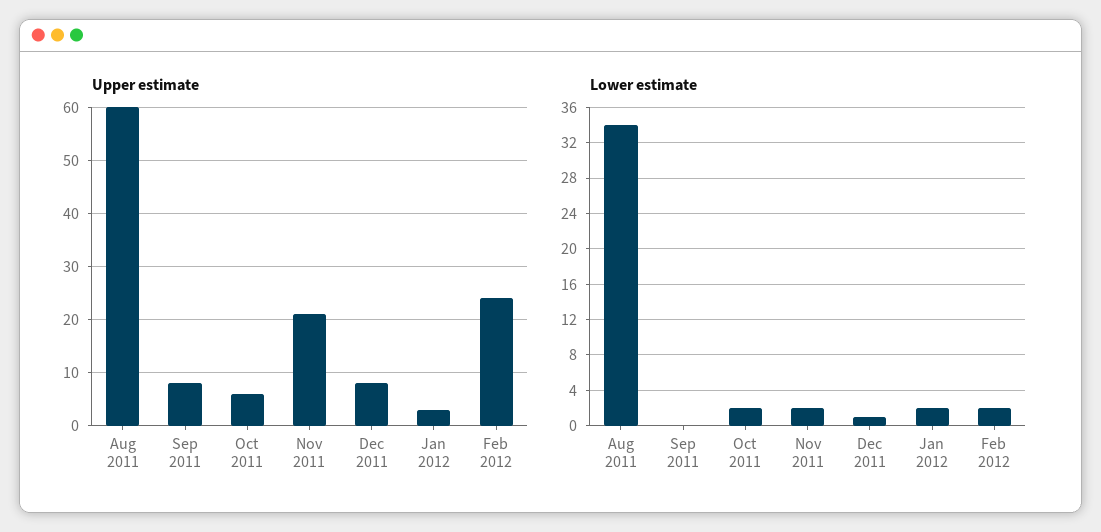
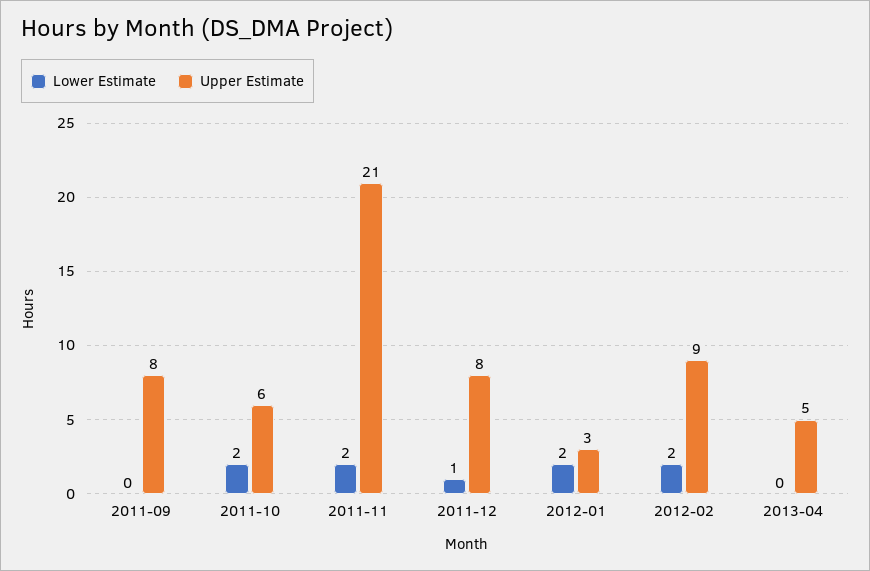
Upper estimate, Aug 2011: 60 -> none
Upper estimate, Feb 2012: 25 -> 9
Lower estimate, Aug 2011: 34 -> none
Lower estimate, 2013-04: none -> 0
Upper estimate, 2013-04: none -> 5

